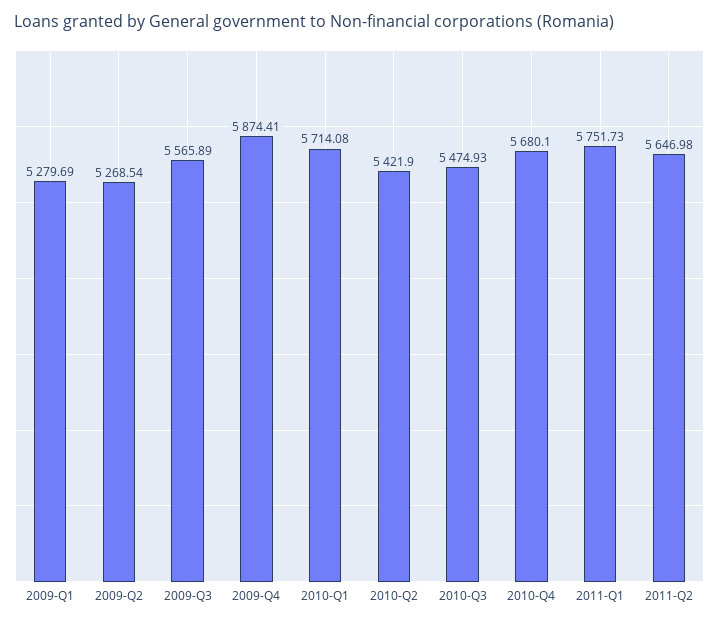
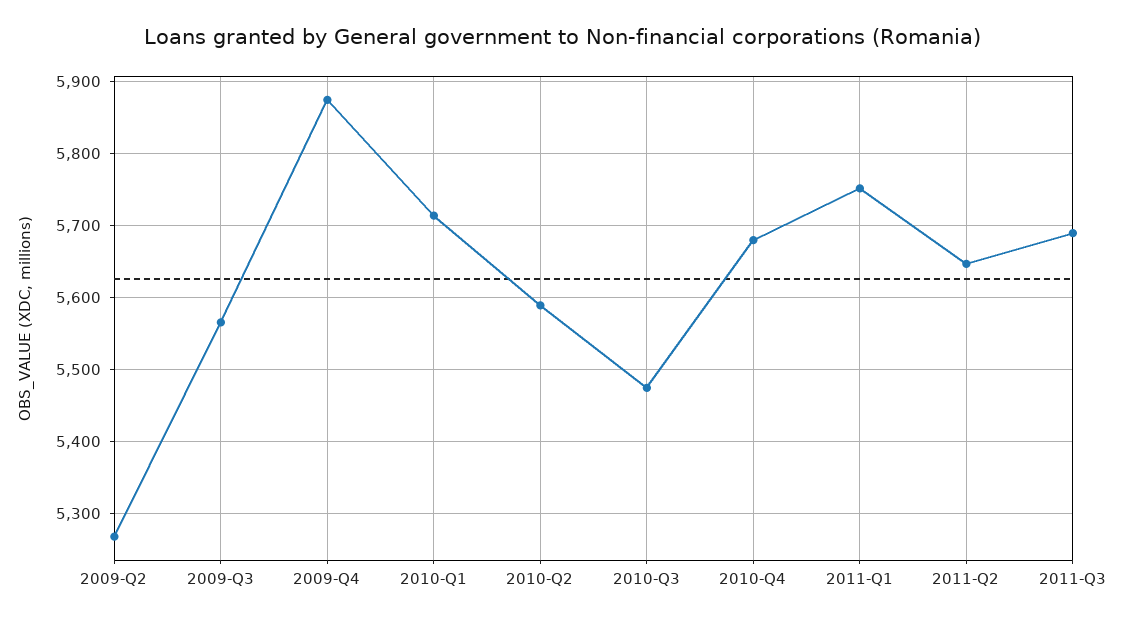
2009-Q1: 5279.69 -> none
2010-Q2: 5421.9 -> 5590
2011-Q3: none -> 5690

